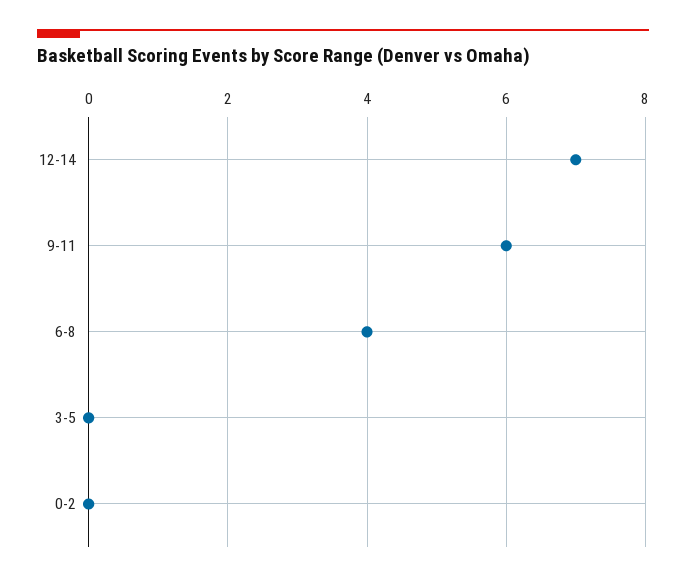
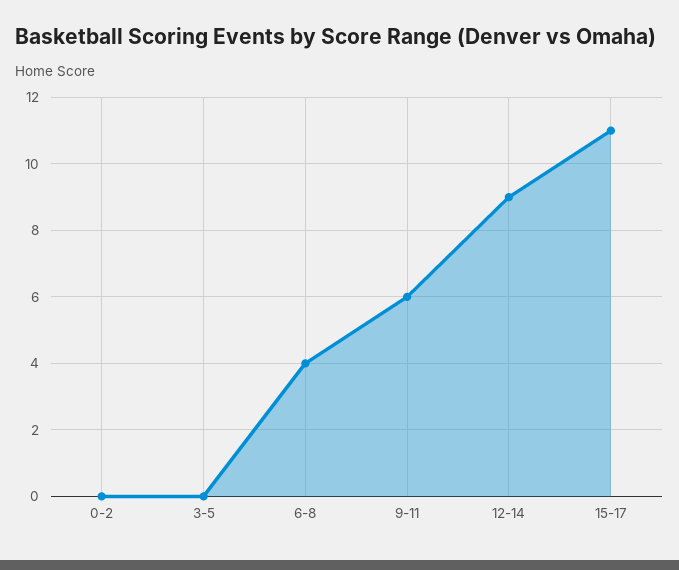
12-14: 7 -> 9
15-17: none -> 11

